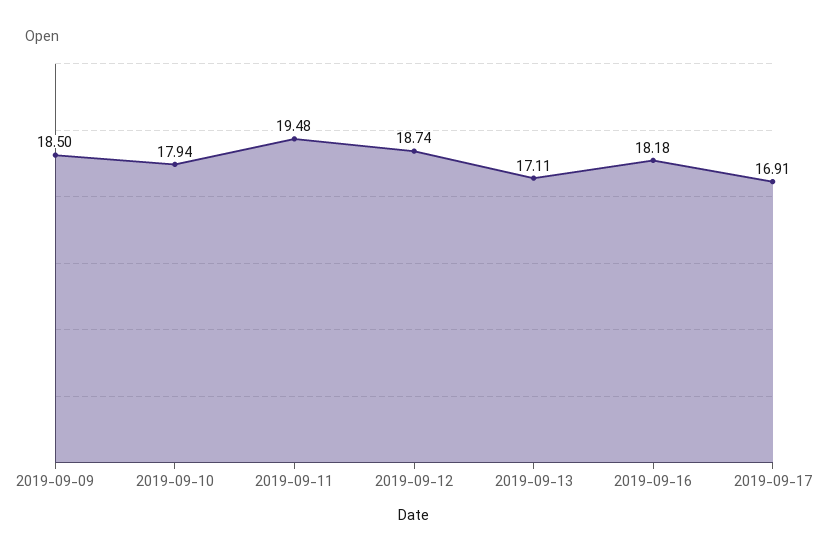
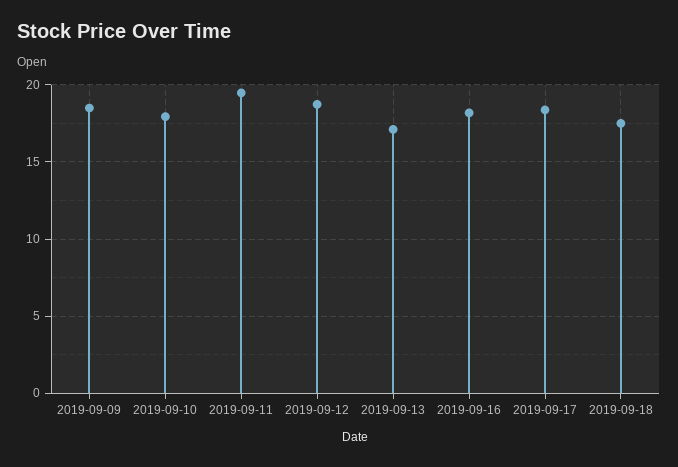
2019-09-17: 16.91 -> 18.5
2019-09-18: none -> 17.5

